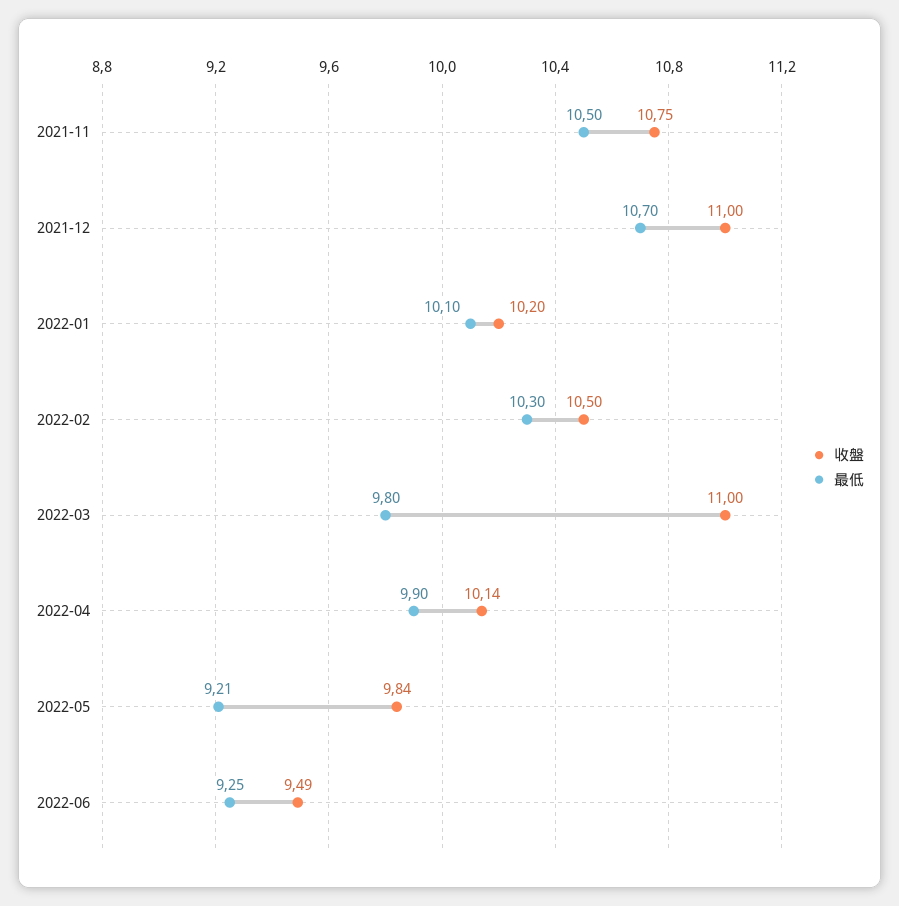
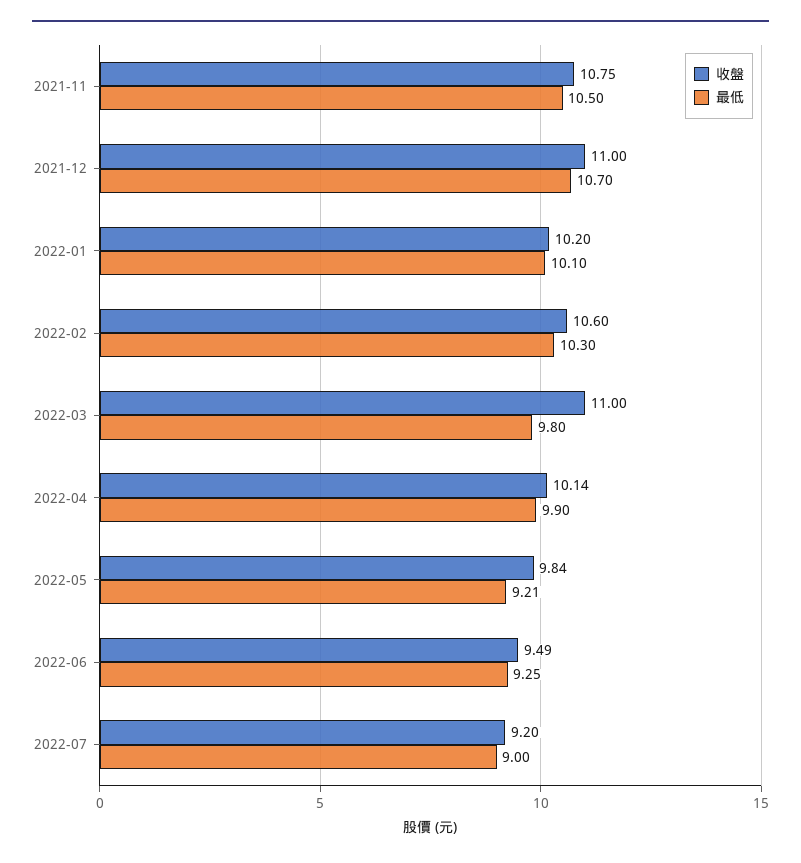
收盤, 2022-02: 10.5 -> 10.6
收盤, 2022-07: none -> 9.2
最低, 2022-07: none -> 9

